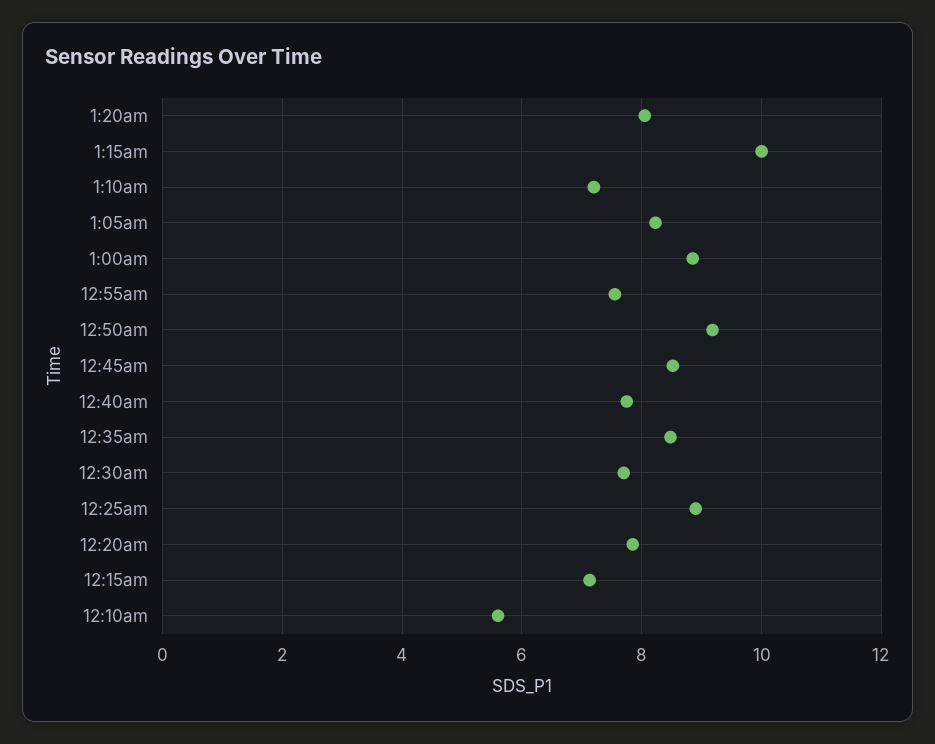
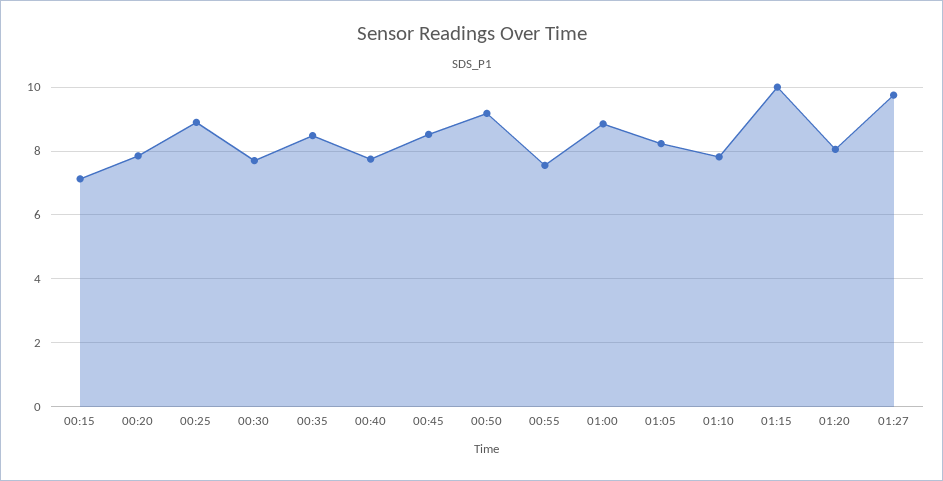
1:10am: 7.2 -> 7.8
12:10am: 5.6 -> none
01:27: none -> 9.8

